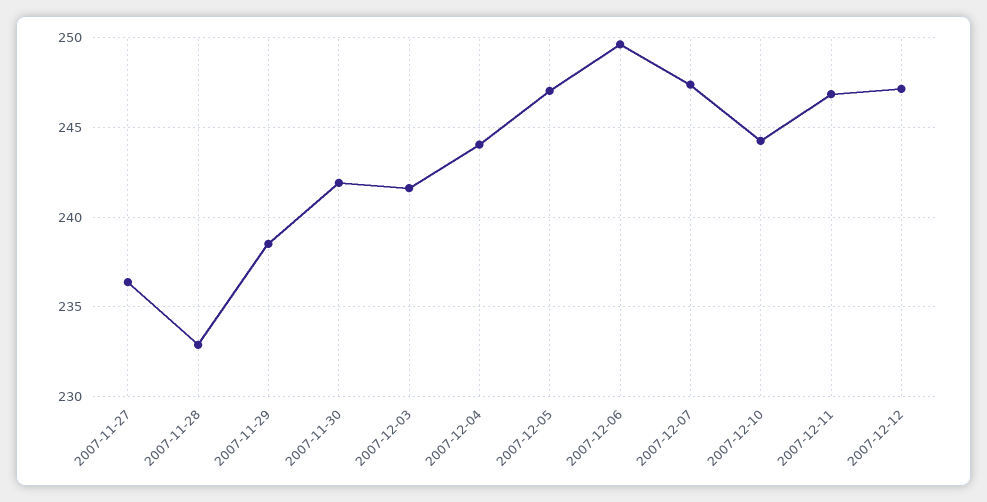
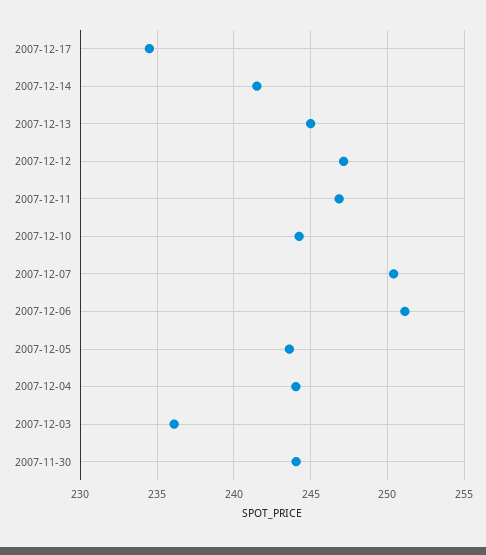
2007-11-27: 236.5 -> none
2007-11-28: 233 -> none
2007-11-29: 238.5 -> none
2007-11-30: 242 -> 244
2007-12-03: 241.5 -> 236
2007-12-05: 247 -> 243.5
2007-12-06: 249.5 -> 251
2007-12-07: 247.5 -> 250.5
2007-12-17: none -> 234.5
2007-12-14: none -> 241.5
2007-12-13: none -> 245

